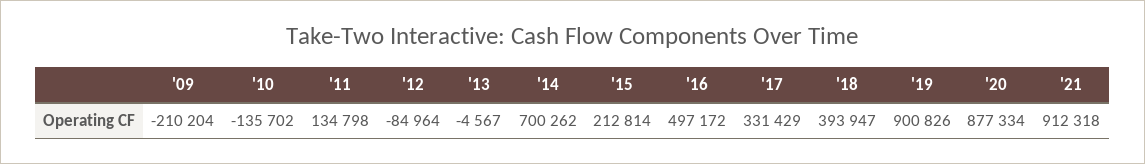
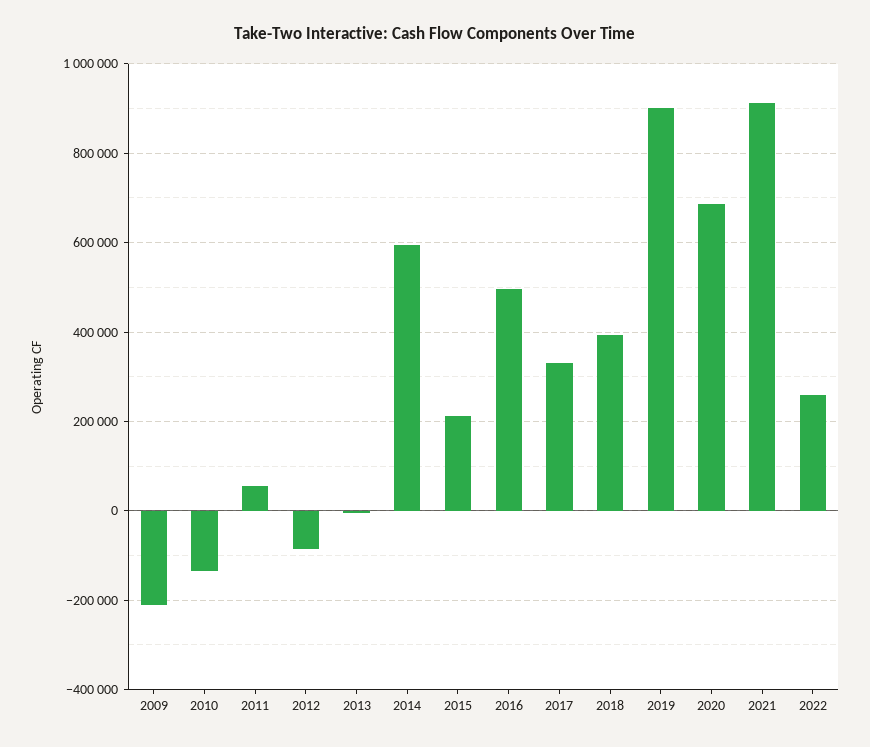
'11: 134798 -> 60000
'14: 700262 -> 600000
'20: 877334 -> 680000
2022: none -> 260000

